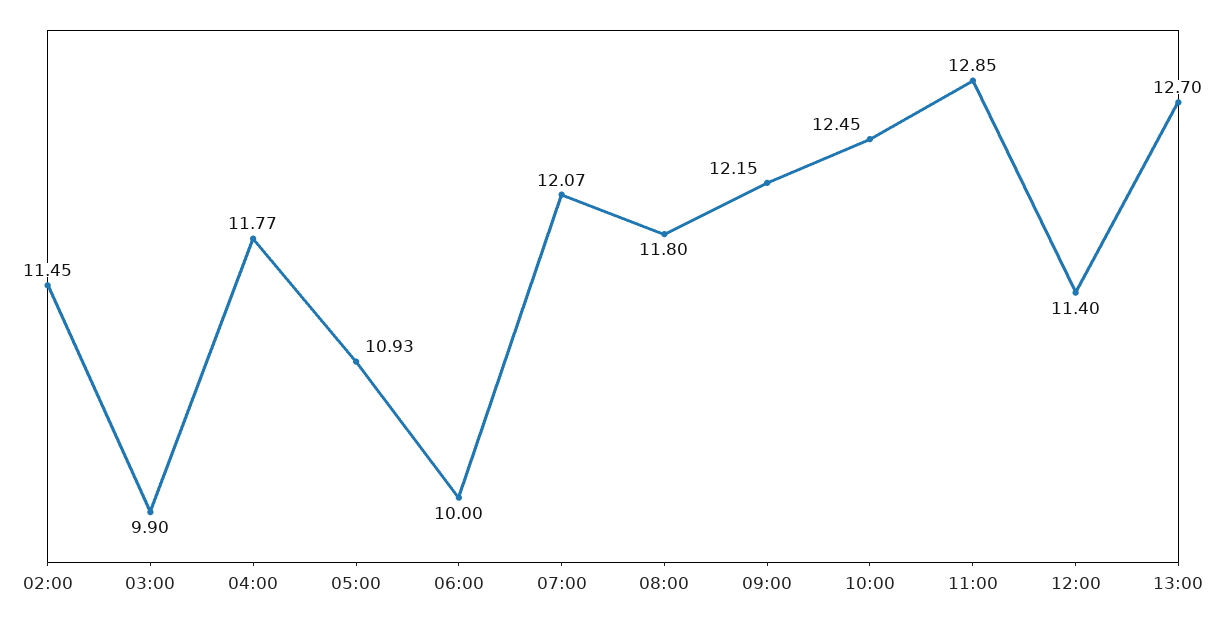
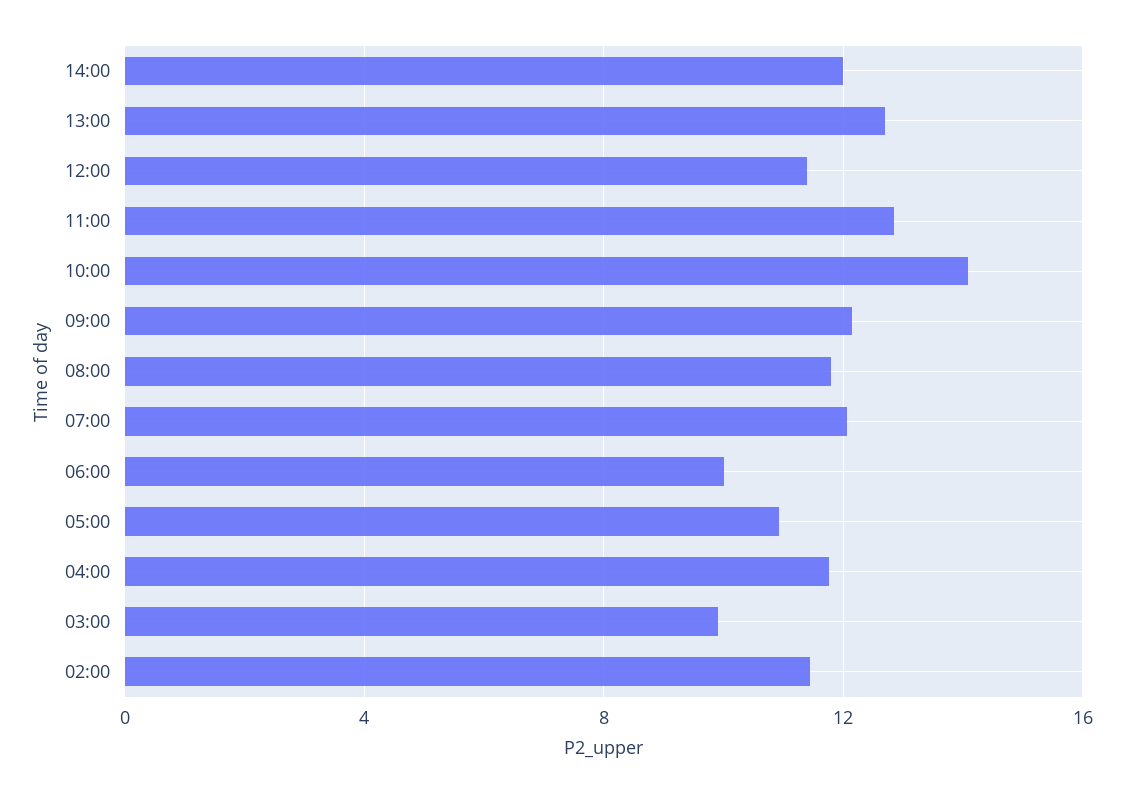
10:00: 12.45 -> 14
14:00: none -> 12

